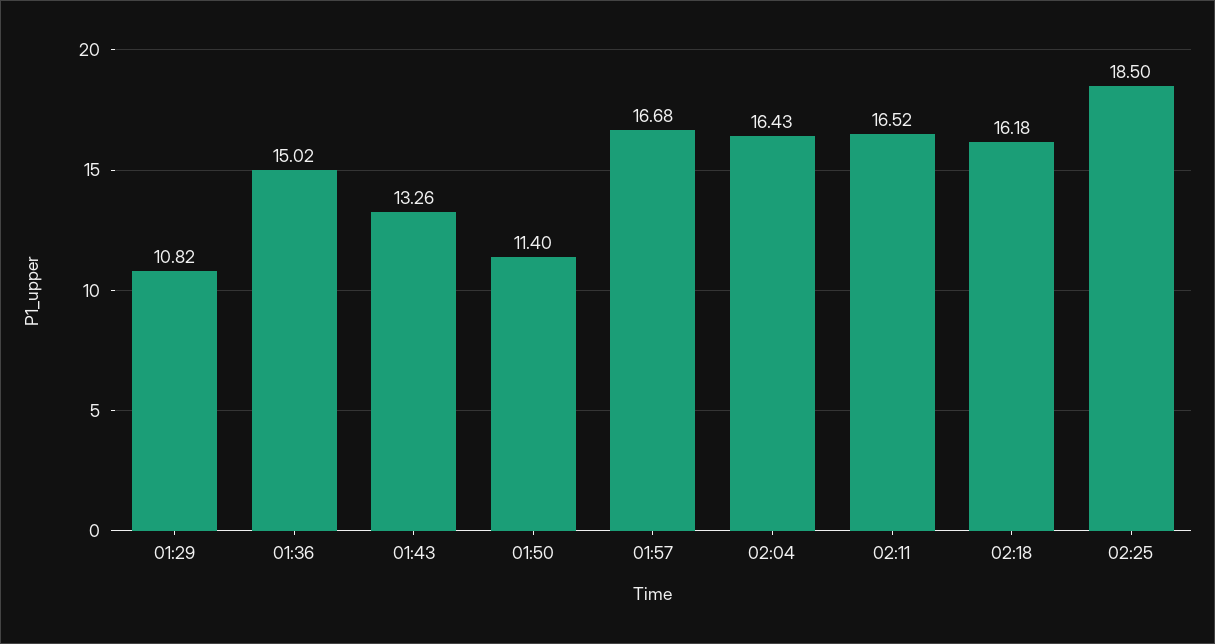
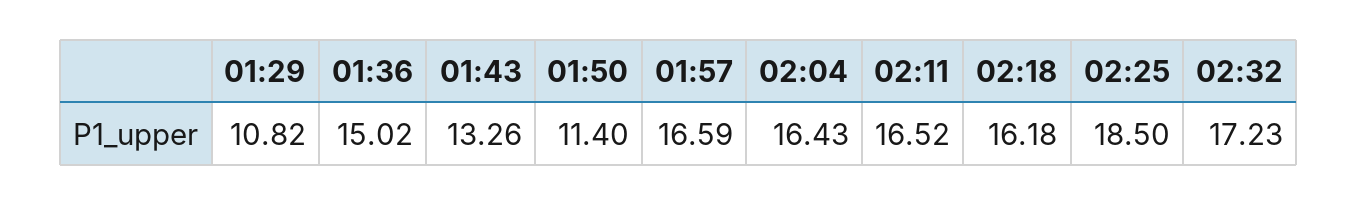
01:57: 16.68 -> 16.59
02:32: none -> 17.23

